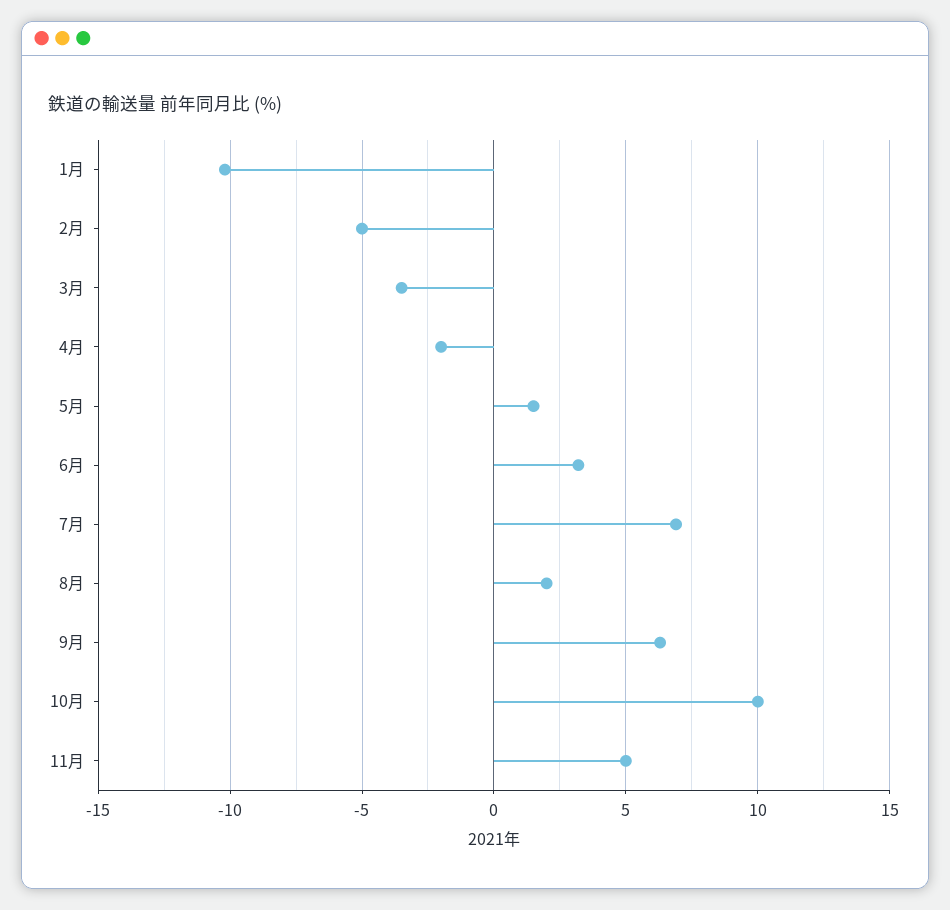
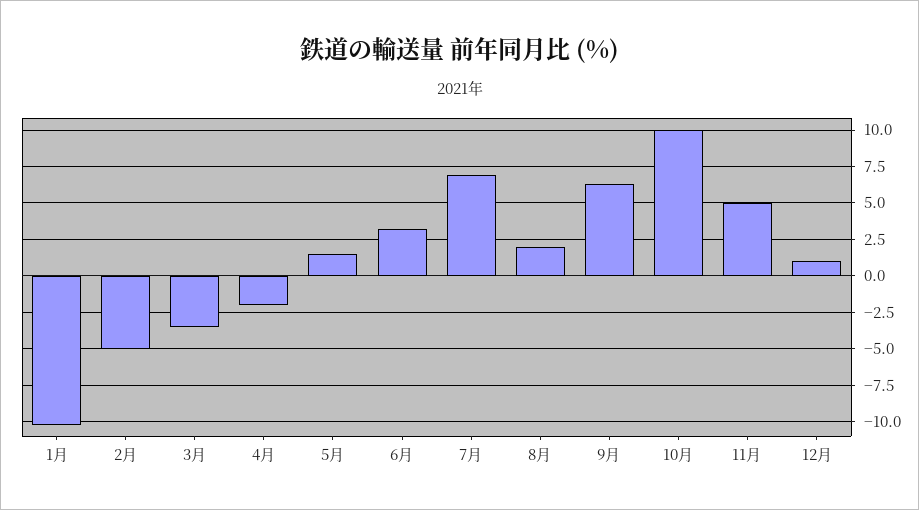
12月: none -> 1

